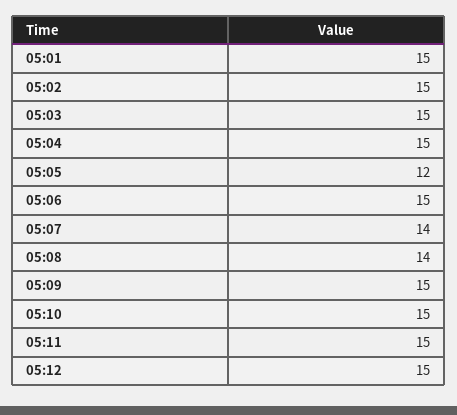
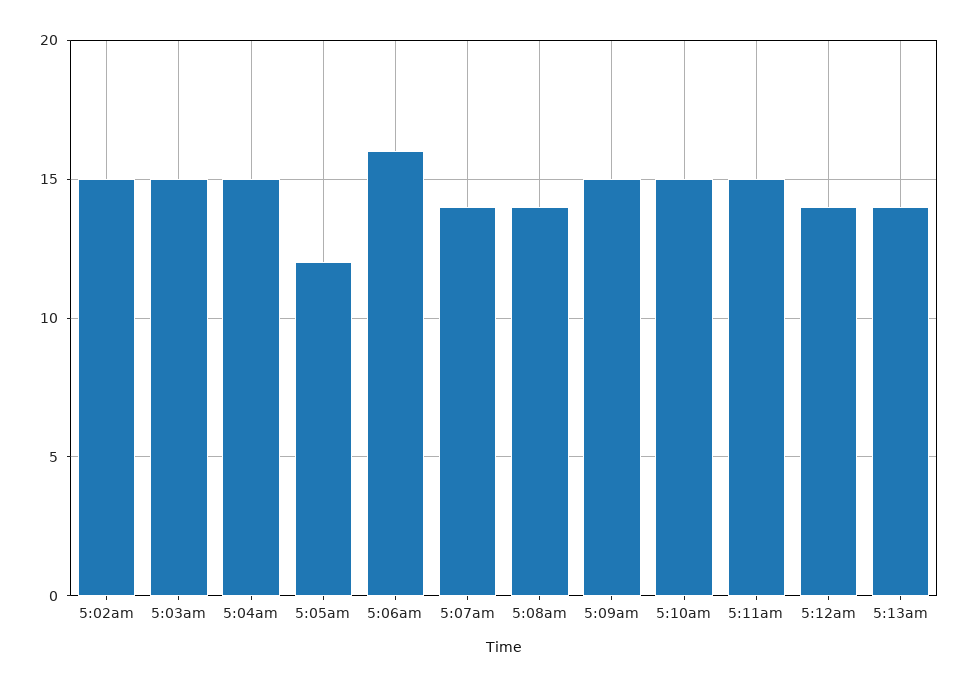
05:01: 15 -> none
05:06: 15 -> 16
05:12: 15 -> 14
5:13am: none -> 14

